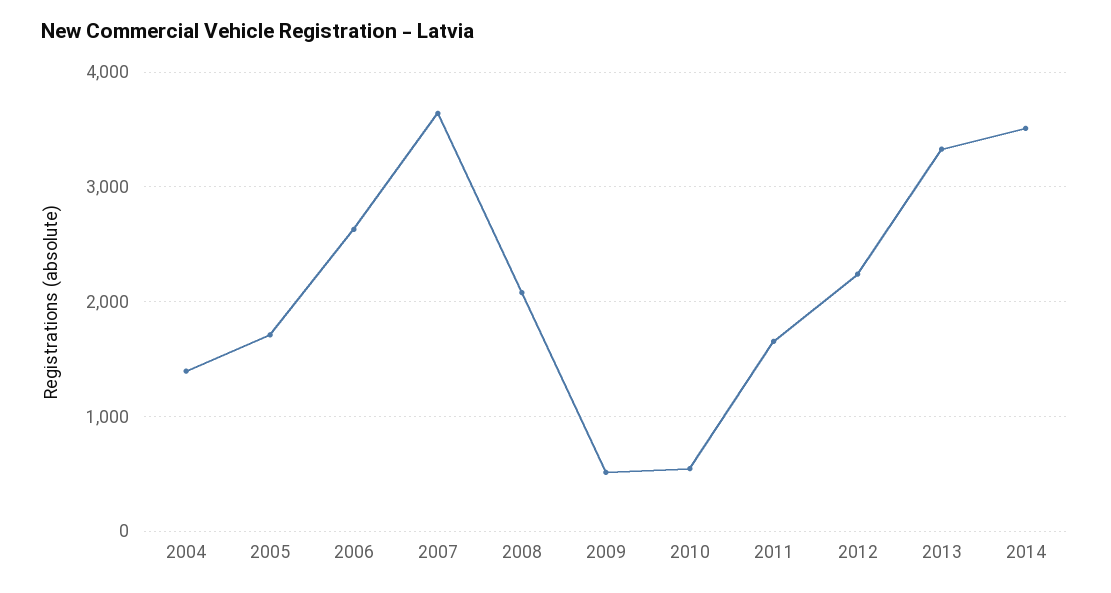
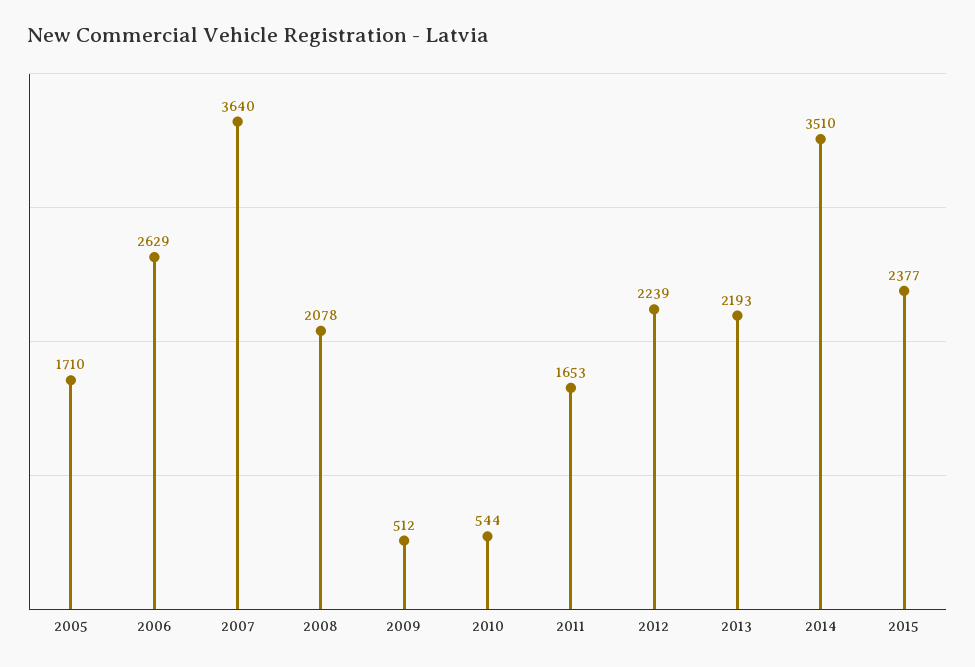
2004: 1400 -> none
2013: 3300 -> 2193
2015: none -> 2377

